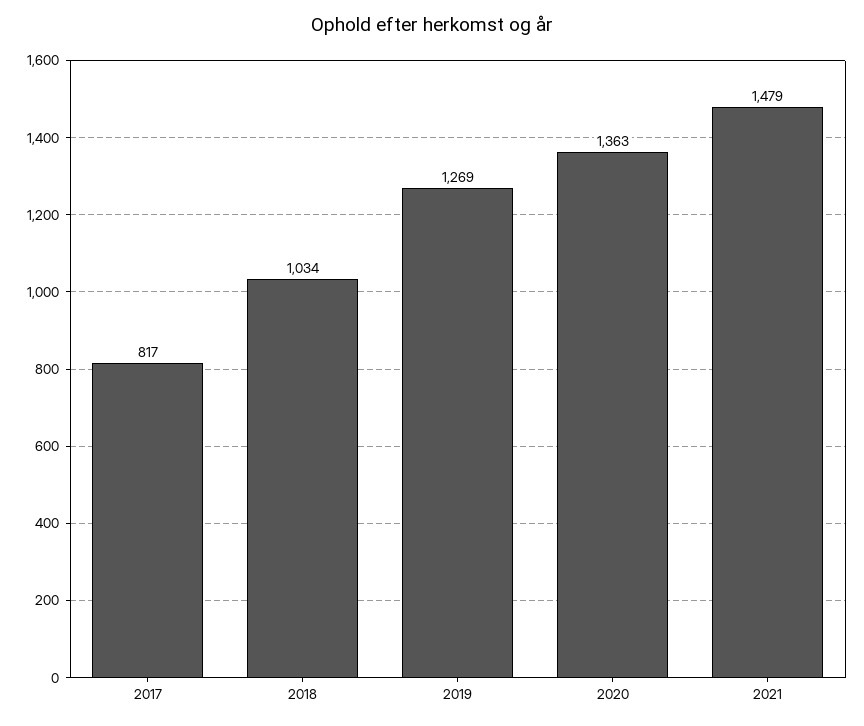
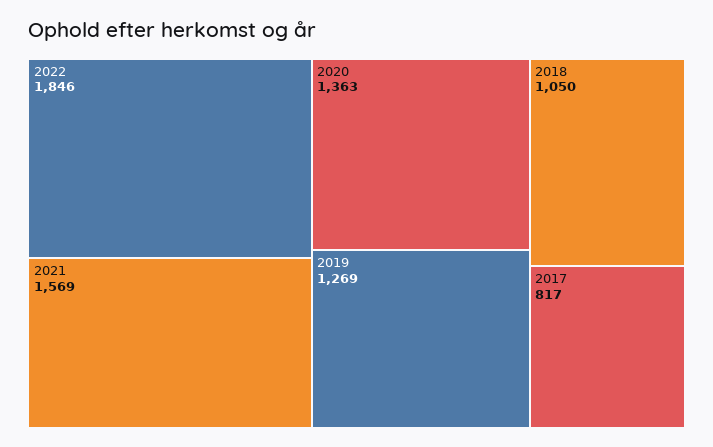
2018: 1034 -> 1050
2021: 1479 -> 1569
2022: none -> 1846

